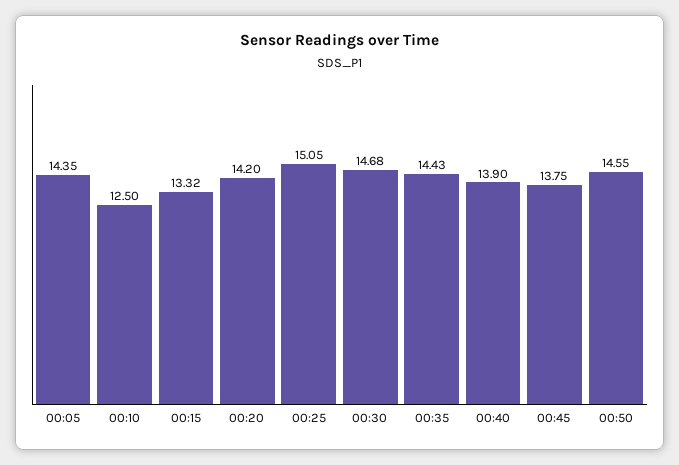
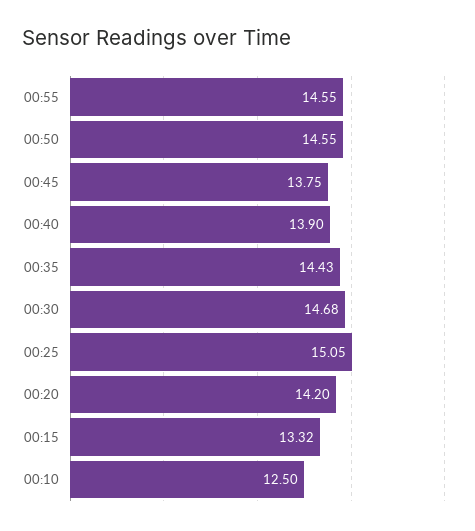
00:05: 14.35 -> none
00:55: none -> 14.55

